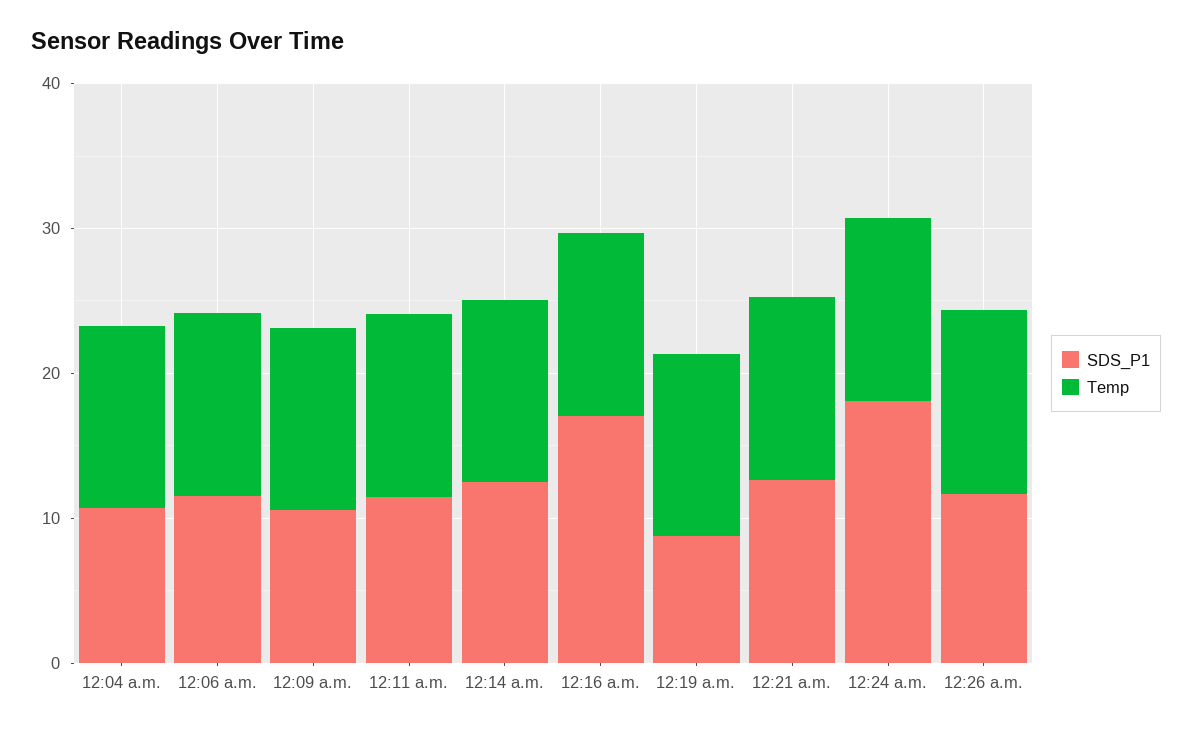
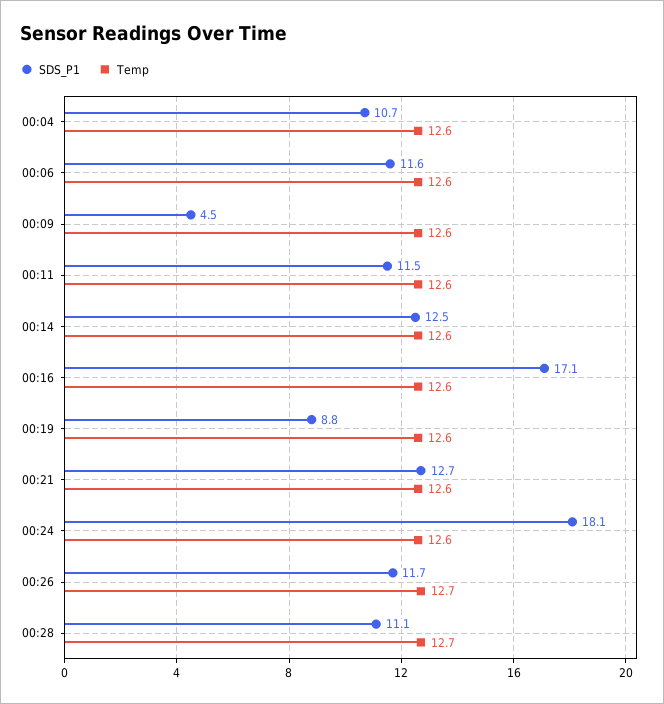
SDS_P1, 12:09 a.m.: 10 -> 4.5
SDS_P1, 00:28: none -> 11.1
Temp, 00:28: none -> 12.7

